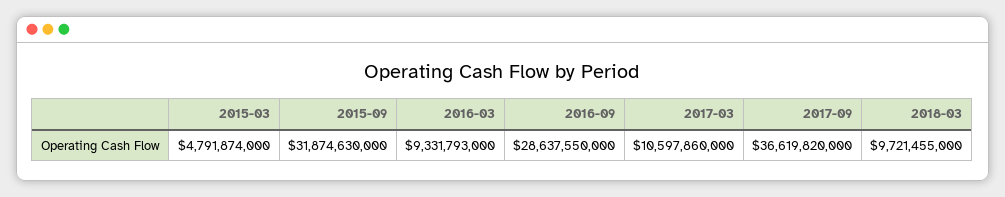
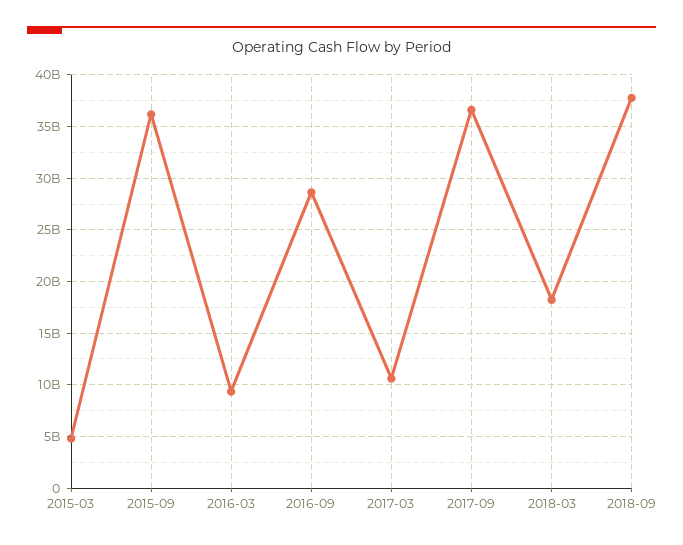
2015-09: 31874630000 -> 36000000000
2018-03: 9721455000 -> 18000000000
2018-09: none -> 38000000000

